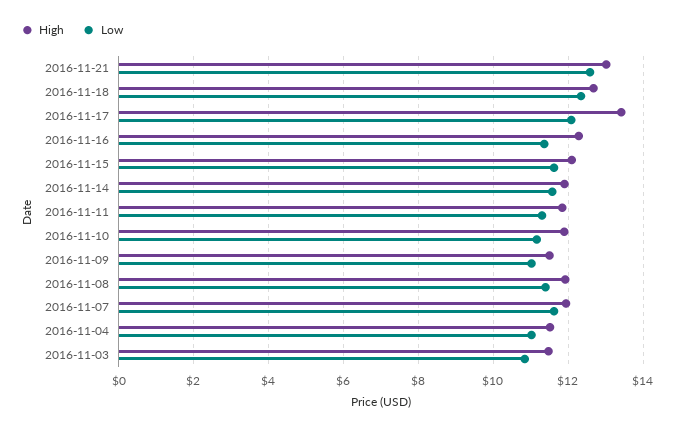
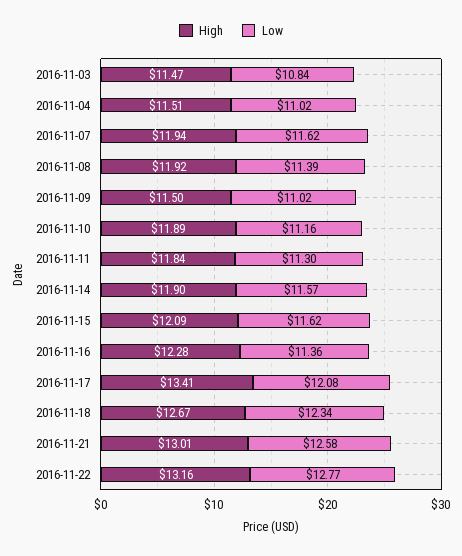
High, 2016-11-22: none -> 13.16
Low, 2016-11-22: none -> 12.77

